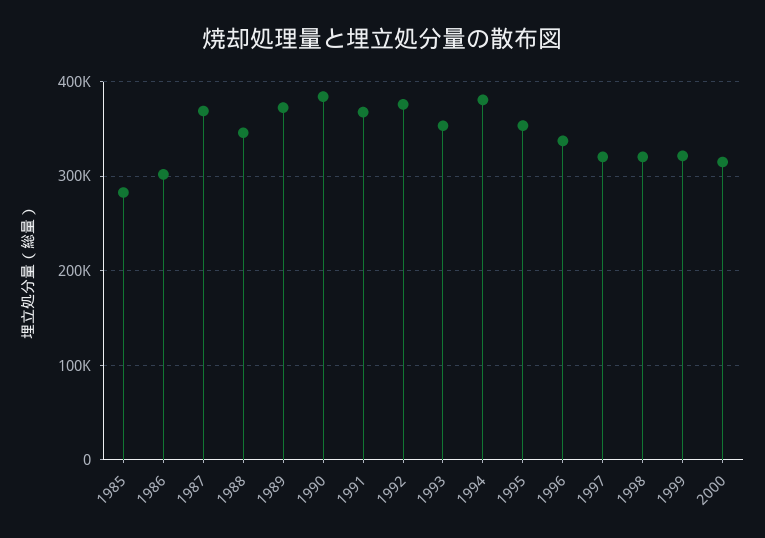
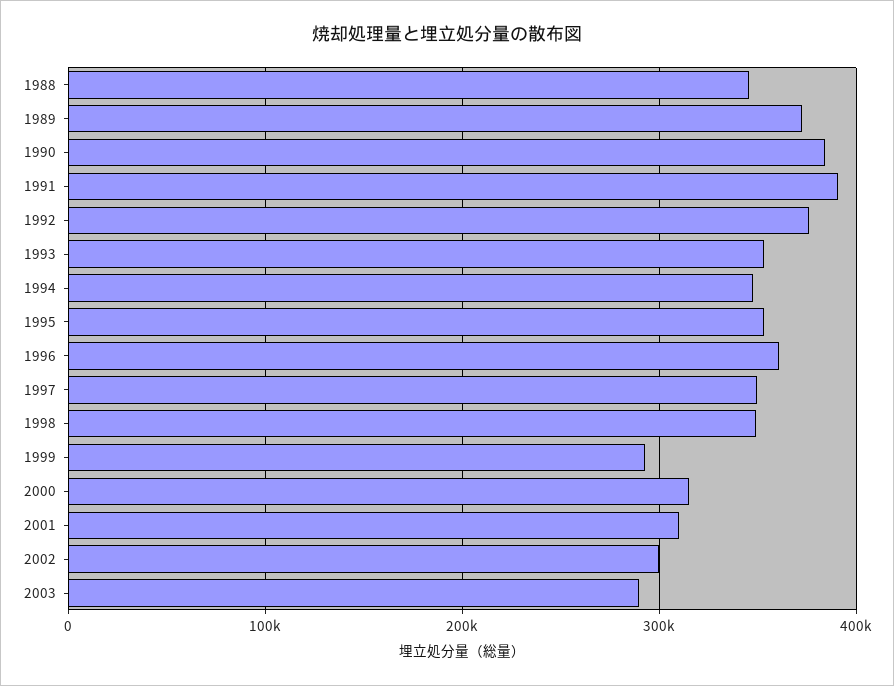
1985: 280000 -> none
1986: 300000 -> none
1987: 370000 -> none
1991: 370000 -> 390000
1994: 380000 -> 350000
1996: 340000 -> 360000
1997: 320000 -> 350000
1998: 320000 -> 350000
1999: 320000 -> 290000
2001: none -> 310000
2002: none -> 300000
2003: none -> 290000

